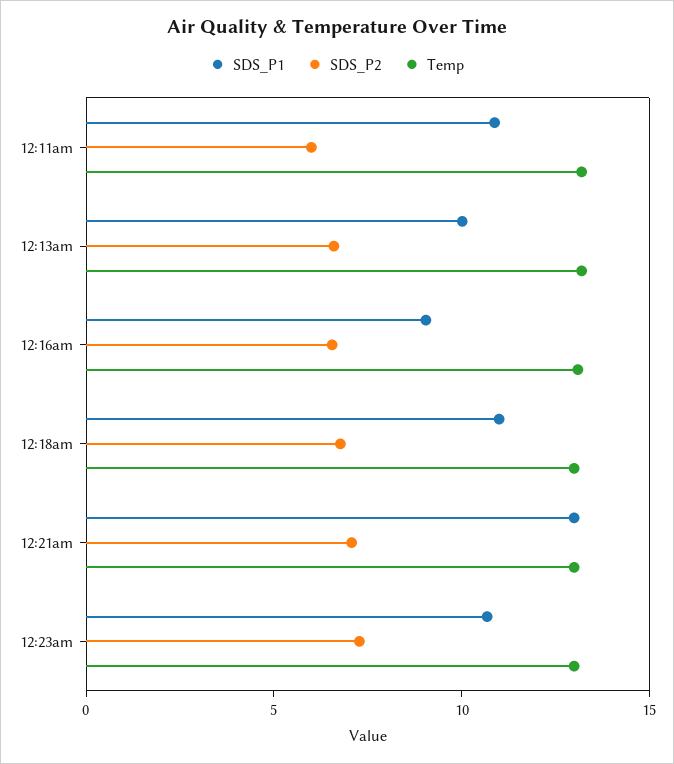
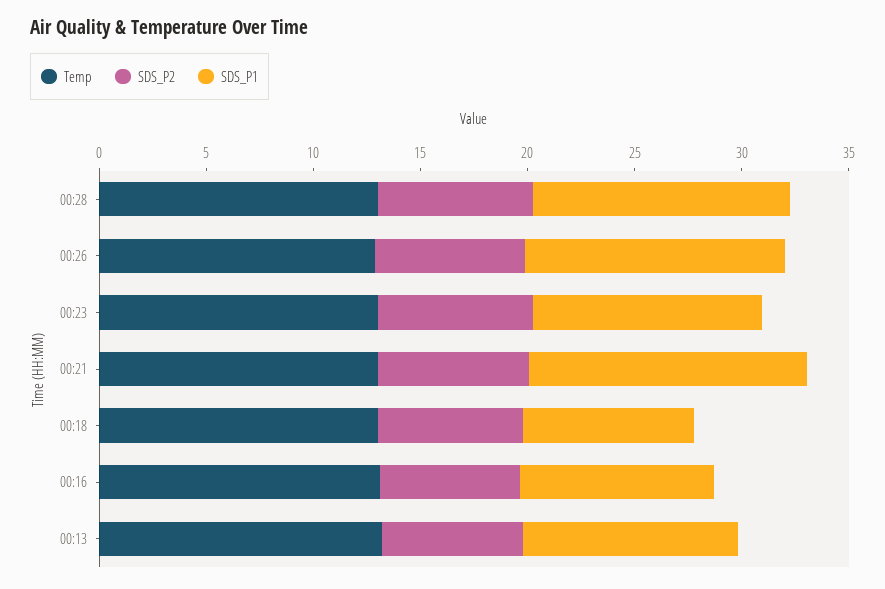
SDS_P1, 12:11am: 11 -> none
SDS_P2, 12:11am: 6 -> none
Temp, 12:11am: 13 -> none
SDS_P1, 12:18am: 11 -> 8
Temp, 00:28: none -> 13
SDS_P2, 00:28: none -> 7
SDS_P1, 00:28: none -> 12
Temp, 00:26: none -> 13
SDS_P2, 00:26: none -> 7
SDS_P1, 00:26: none -> 12

